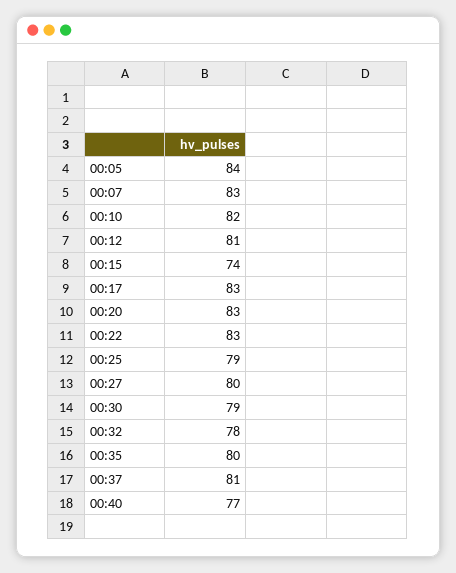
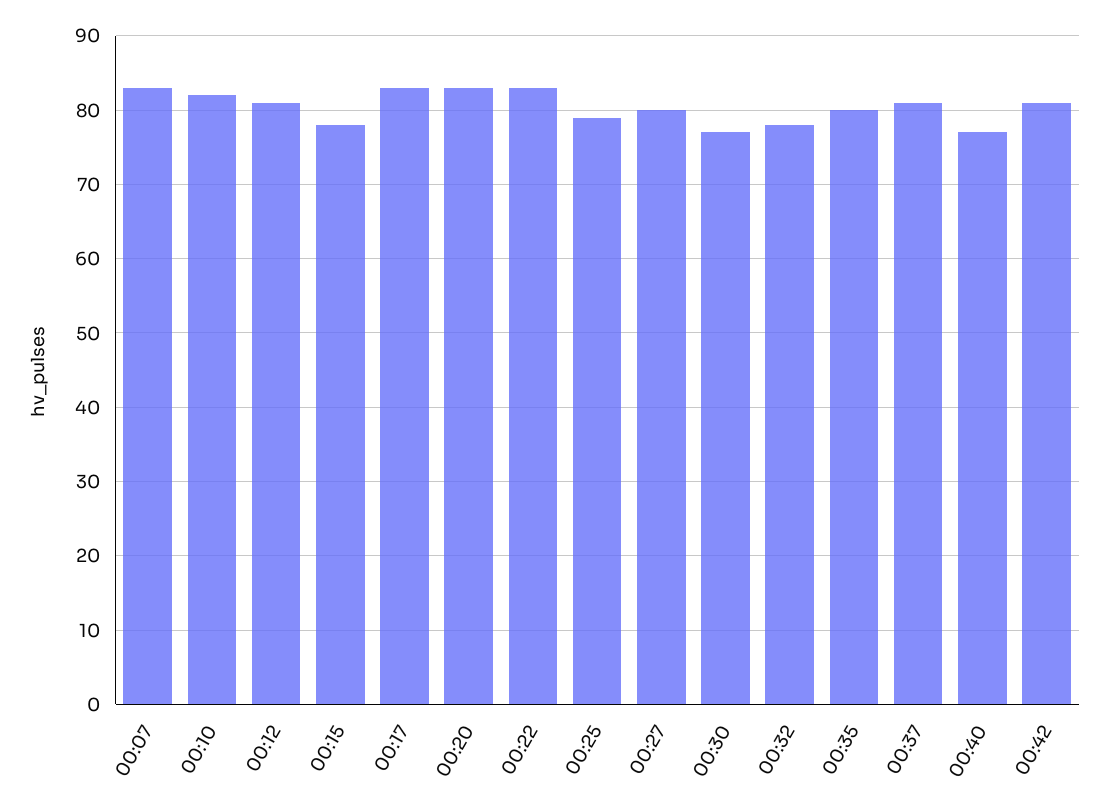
00:05: 84 -> none
00:15: 74 -> 78
00:30: 79 -> 77
00:42: none -> 81

